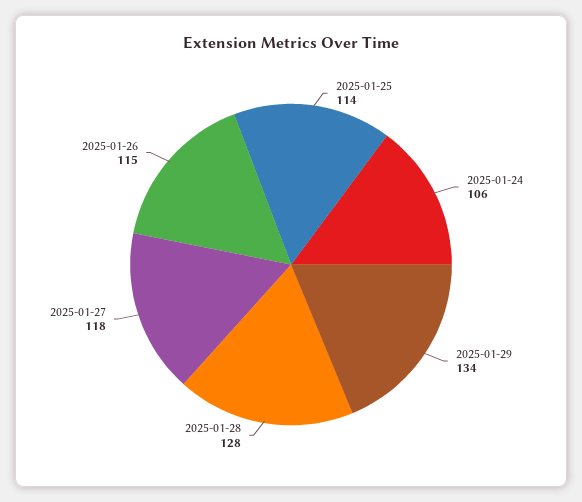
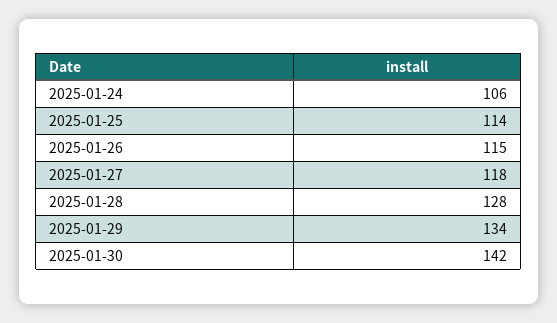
2025-01-30: none -> 142

